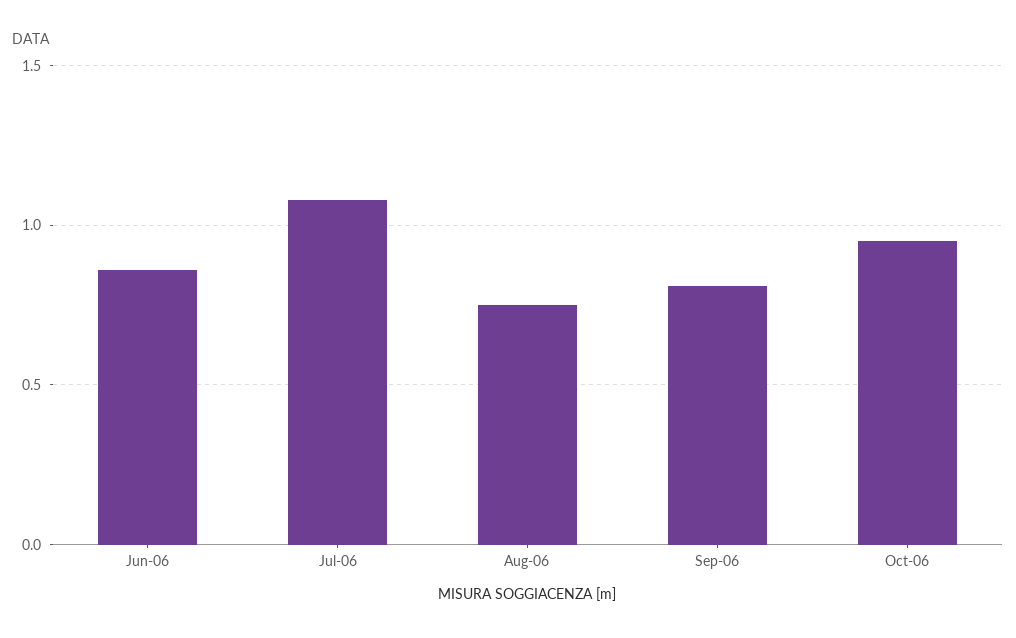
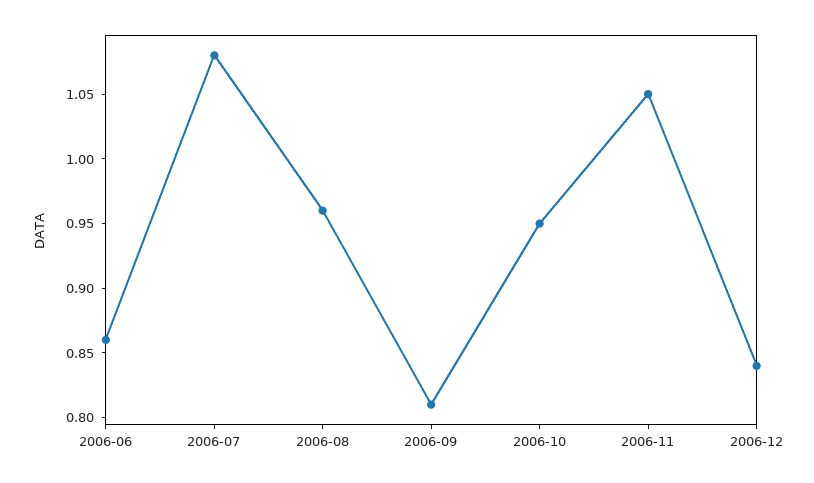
Aug-06: 0.75 -> 0.96
2006-11: none -> 1.05
2006-12: none -> 0.84

